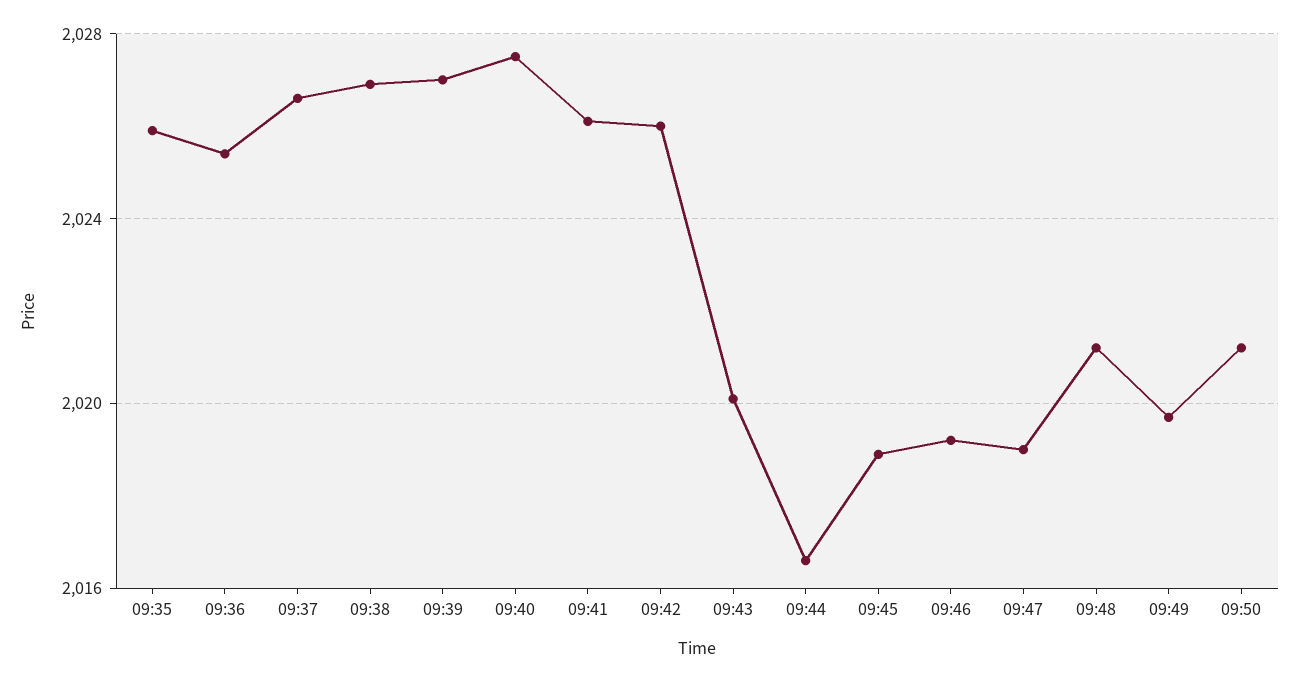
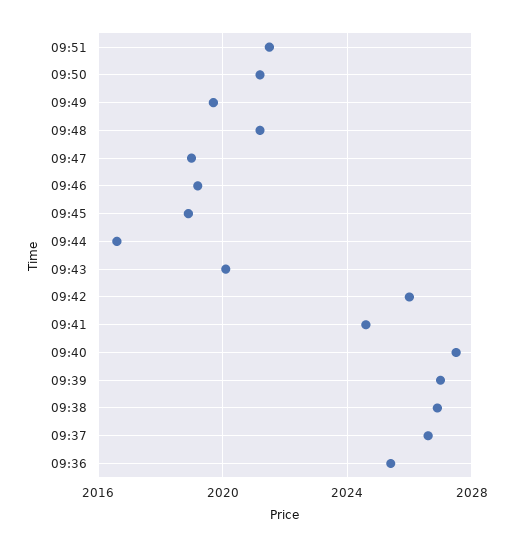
09:35: 2026 -> none
09:41: 2026 -> 2024.5
09:51: none -> 2021.5

